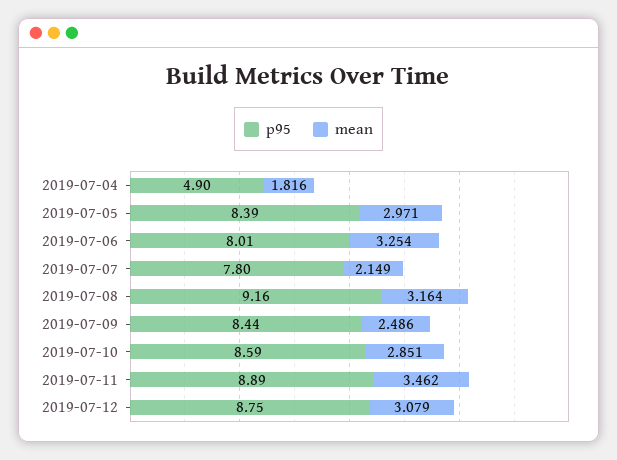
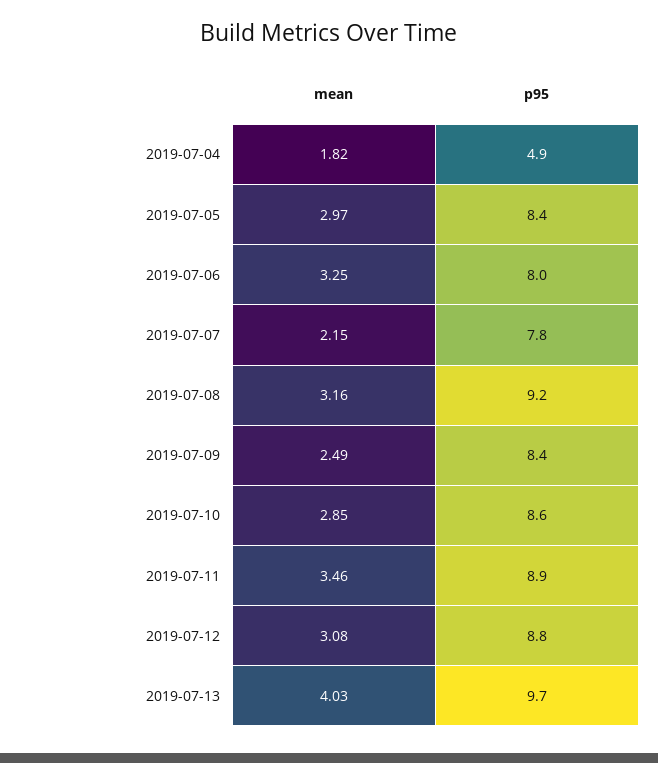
mean, 2019-07-13: none -> 4.03
p95, 2019-07-13: none -> 9.7

